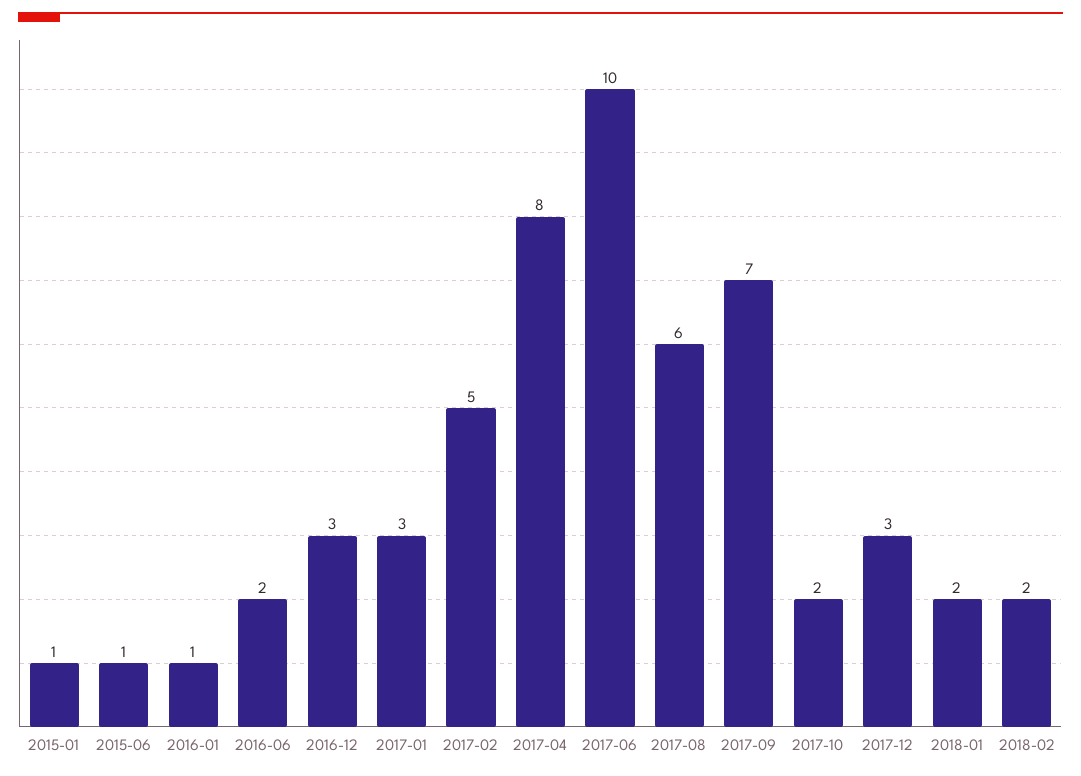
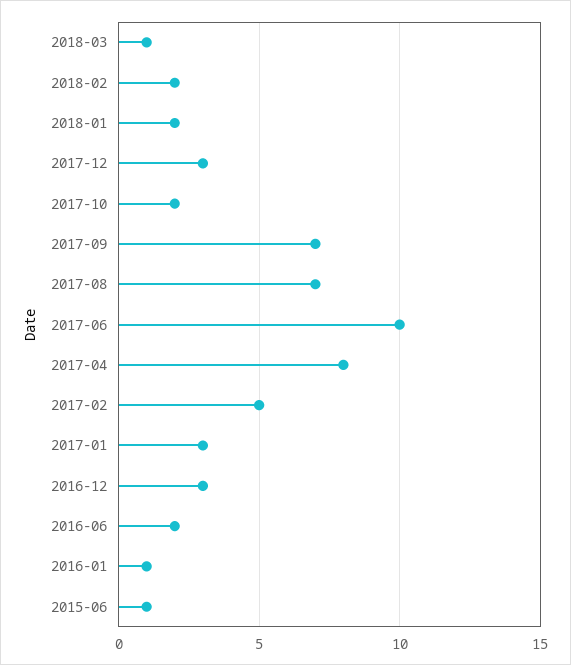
2015-01: 1 -> none
2017-08: 6 -> 7
2018-03: none -> 1

